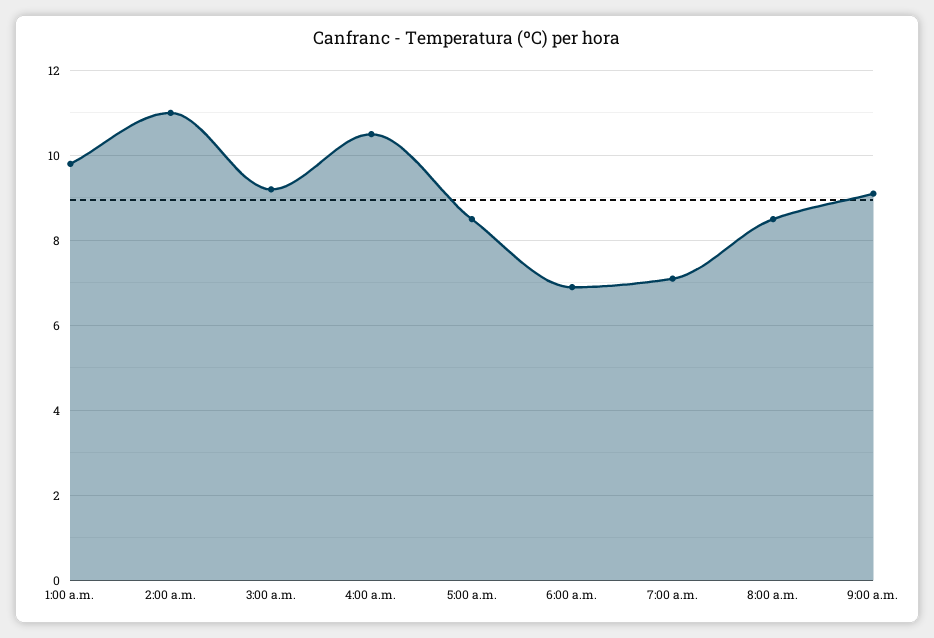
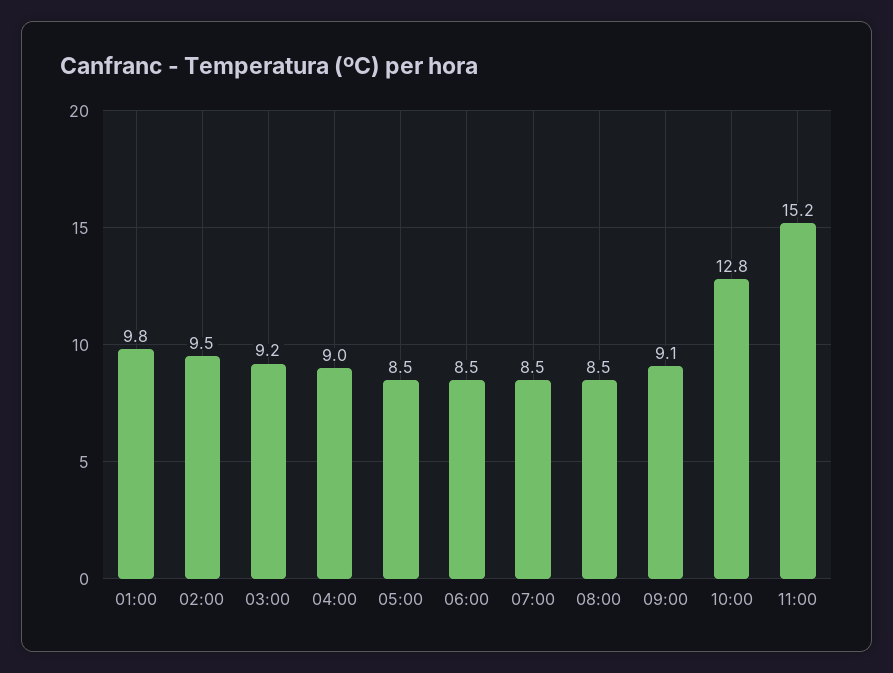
2:00 a.m.: 11 -> 9.5
4:00 a.m.: 10.5 -> 9
6:00 a.m.: 7 -> 8.5
7:00 a.m.: 7 -> 8.5
10:00: none -> 12.8
11:00: none -> 15.2

